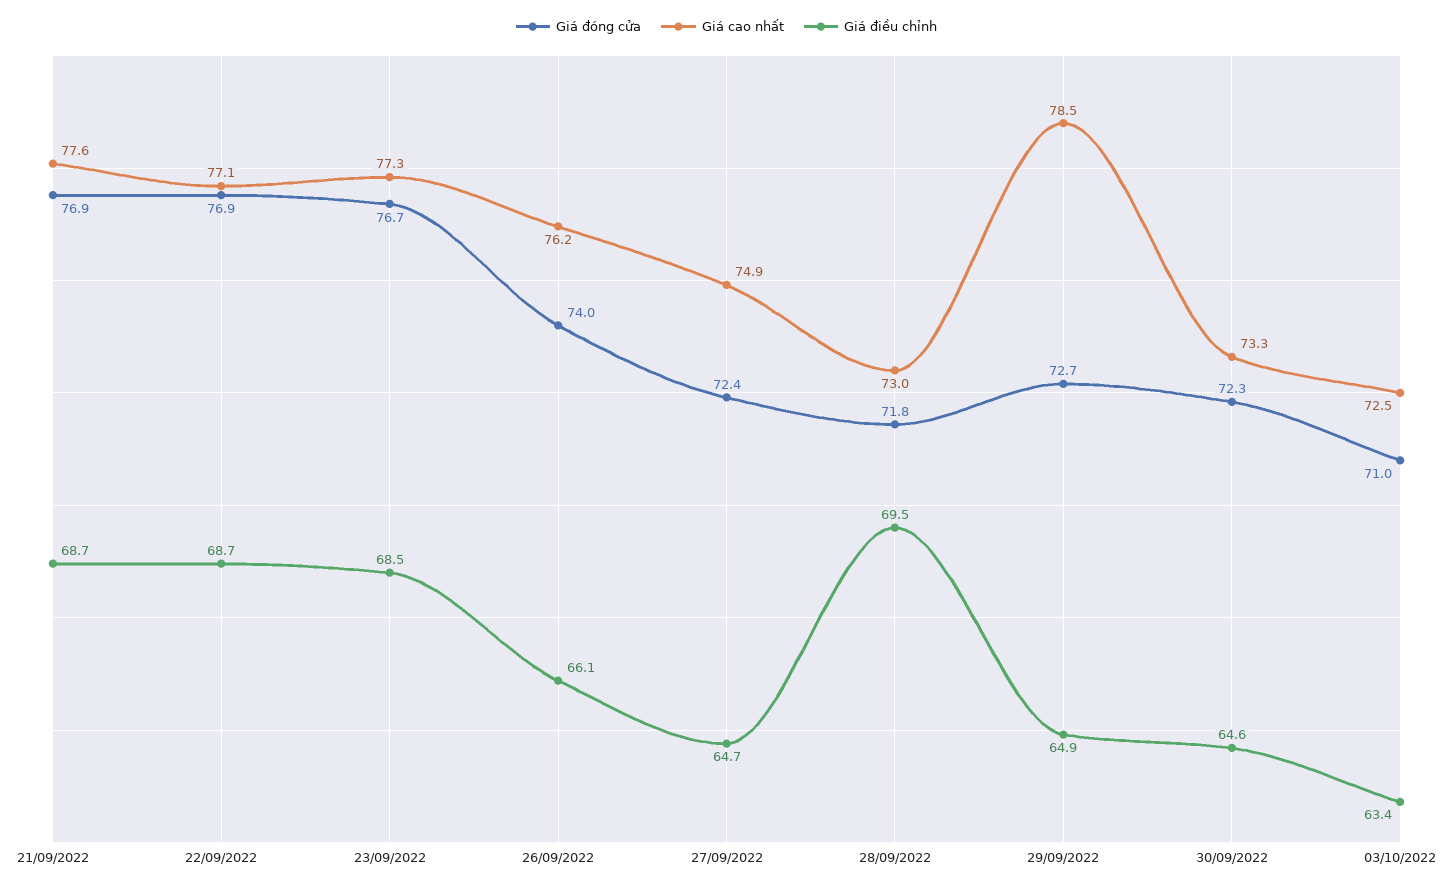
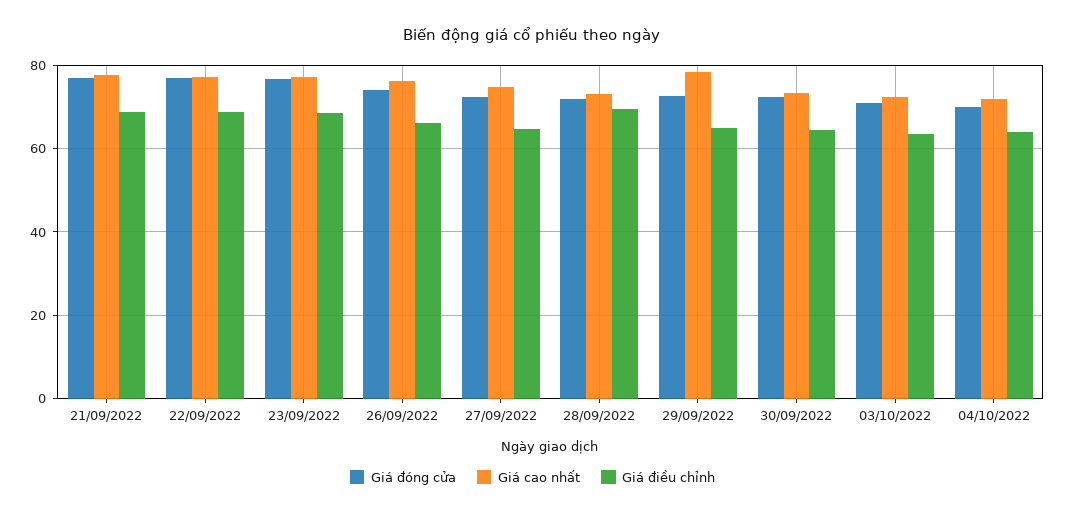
Giá đóng cửa, 04/10/2022: none -> 70
Giá cao nhất, 04/10/2022: none -> 72
Giá điều chỉnh, 04/10/2022: none -> 64

